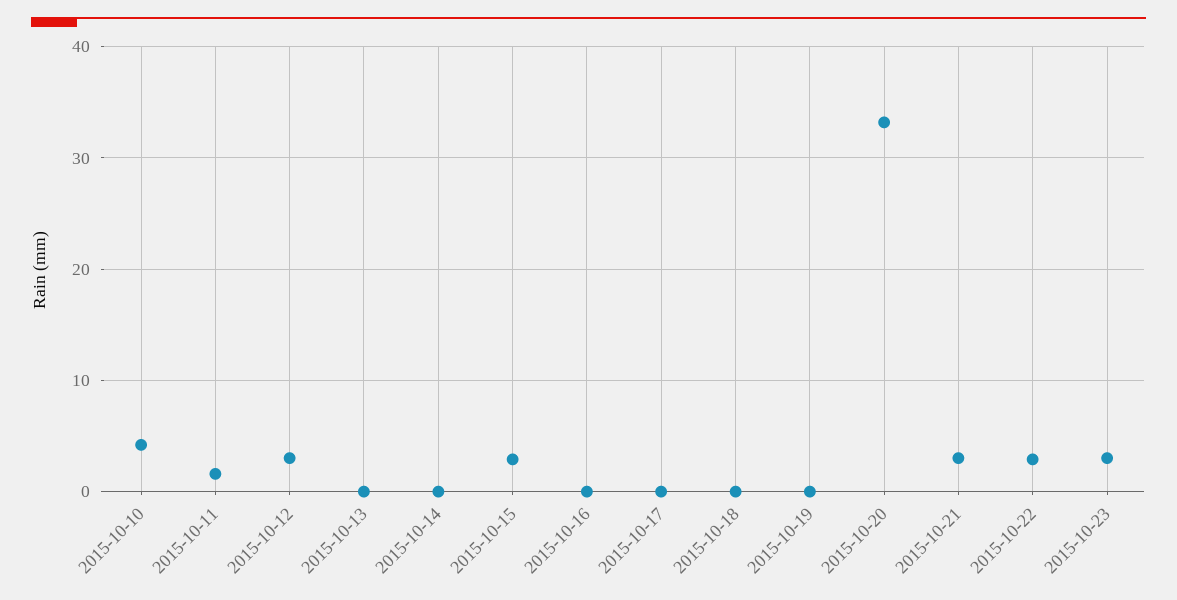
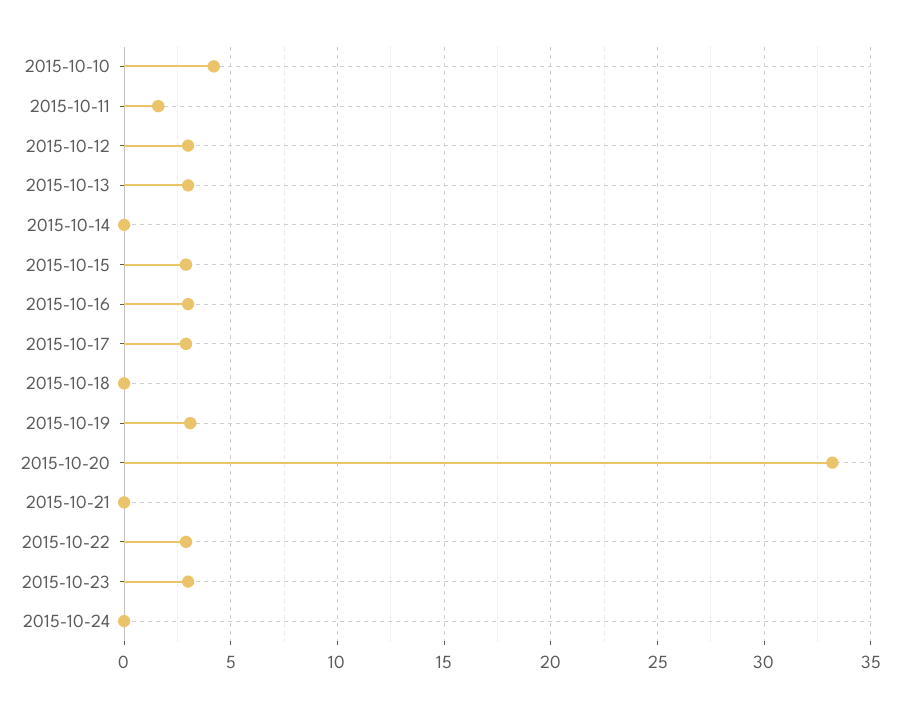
2015-10-13: 0 -> 3
2015-10-16: 0 -> 3
2015-10-17: 0 -> 3
2015-10-19: 0 -> 3
2015-10-21: 3 -> 0
2015-10-24: none -> 0

